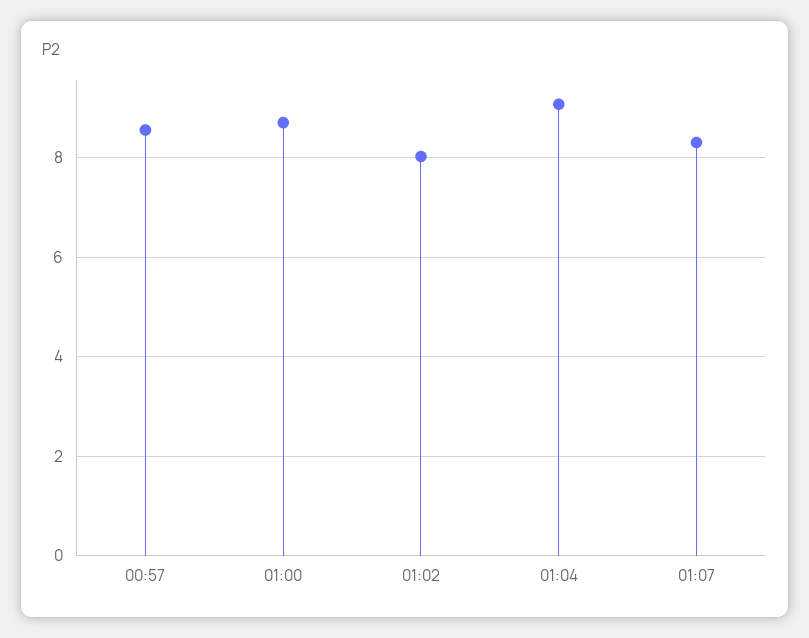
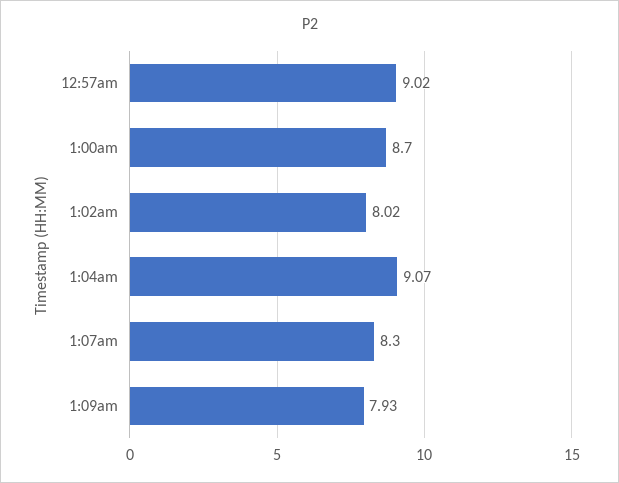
00:57: 8.6 -> 9.02
1:09am: none -> 7.93

